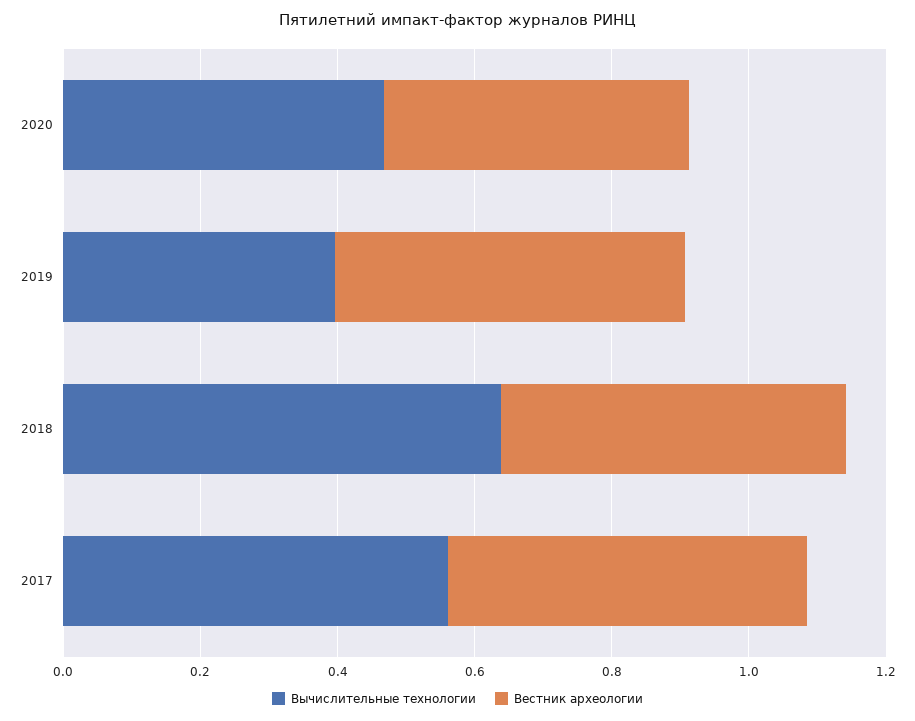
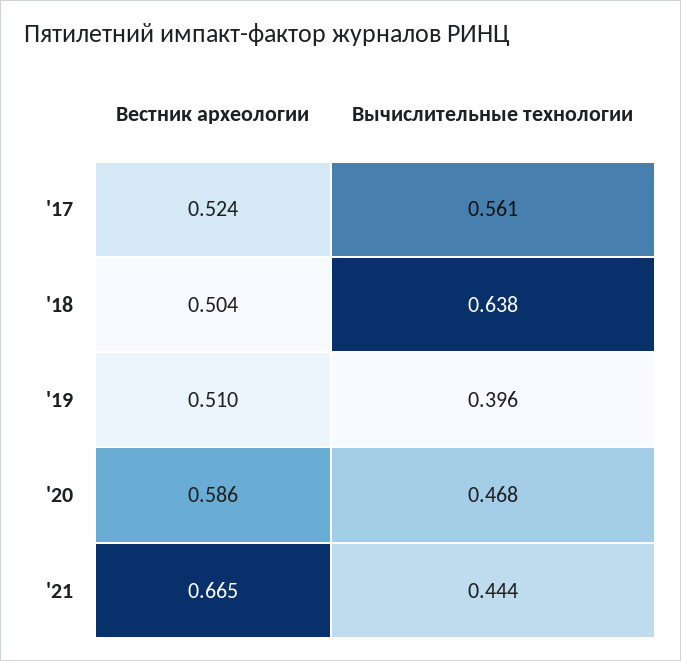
Вестник археологии, 2020: 0.45 -> 0.586
Вестник археологии, '21: none -> 0.665
Вычислительные технологии, '21: none -> 0.444

